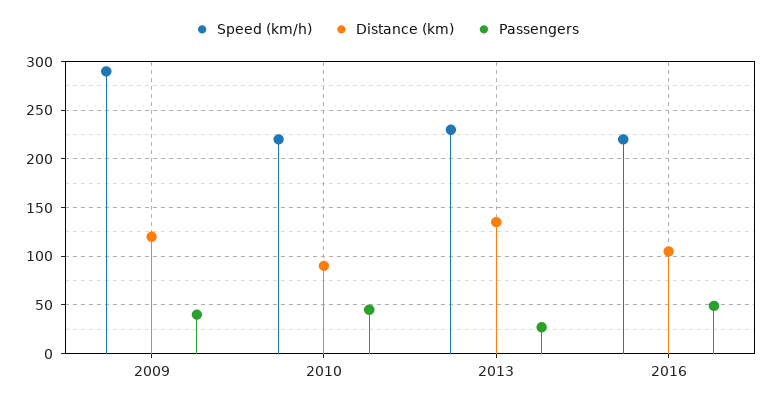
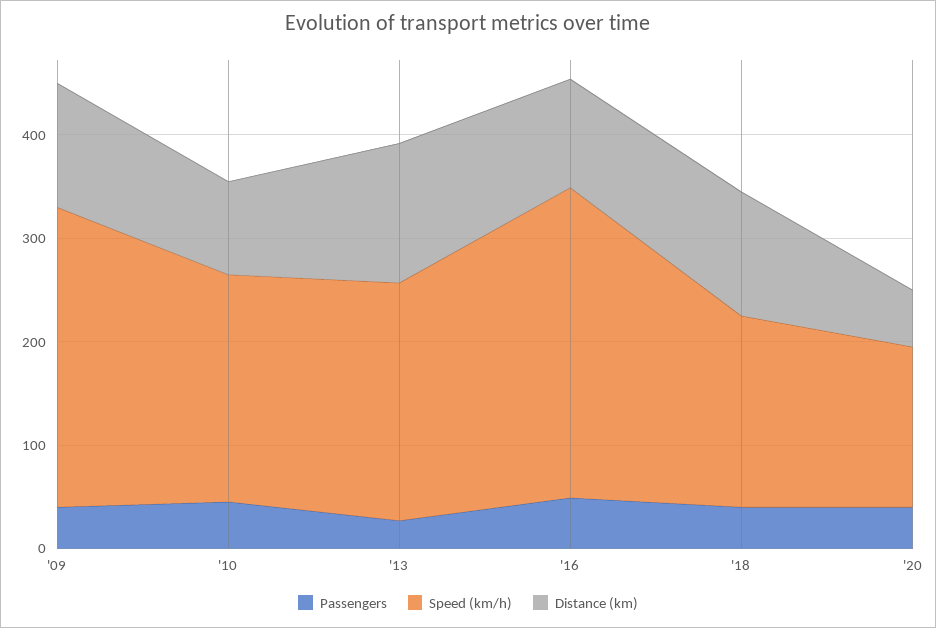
Speed (km/h), 2016: 220 -> 300
Passengers, '18: none -> 40
Speed (km/h), '18: none -> 180
Distance (km), '18: none -> 120
Passengers, '20: none -> 40
Speed (km/h), '20: none -> 160
Distance (km), '20: none -> 60

